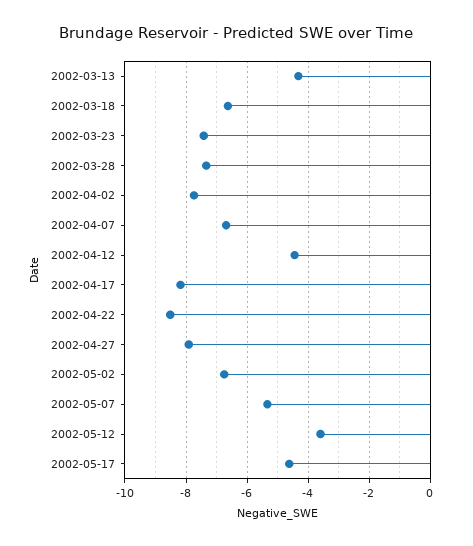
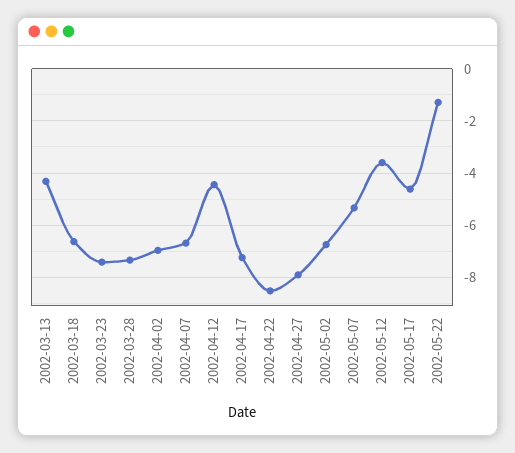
2002-04-02: -7.8 -> -7
2002-04-17: -8.2 -> -7.25
2002-05-22: none -> -1.25

